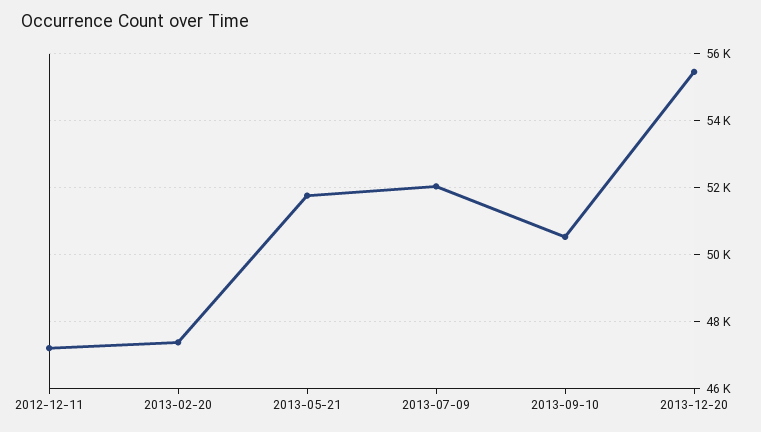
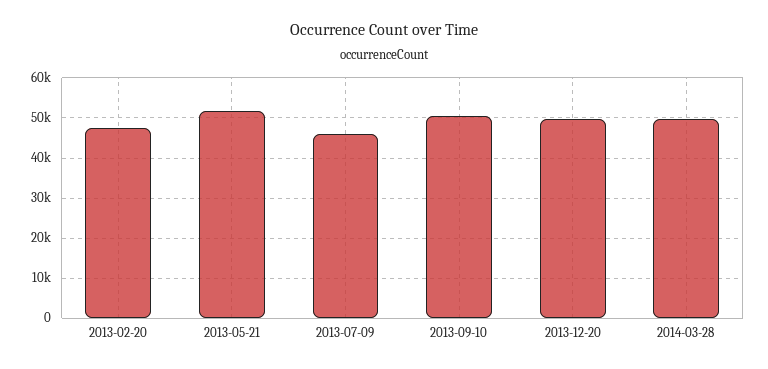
2012-12-11: 47200 -> none
2013-07-09: 52000 -> 46000
2013-12-20: 55400 -> 50000
2014-03-28: none -> 50000

